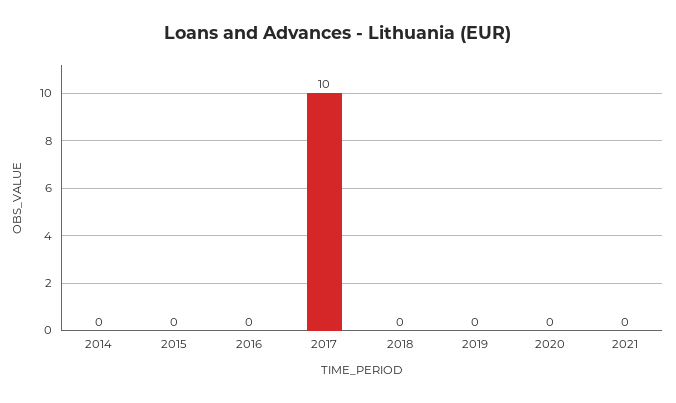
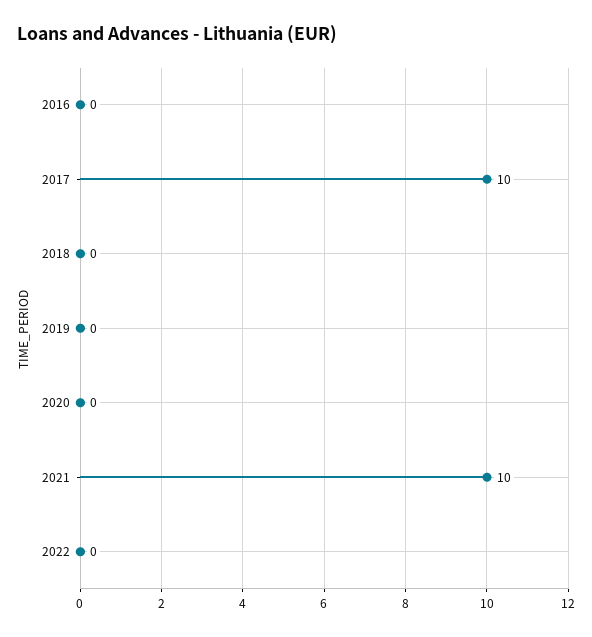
2014: 0 -> none
2015: 0 -> none
2021: 0 -> 10
2022: none -> 0

